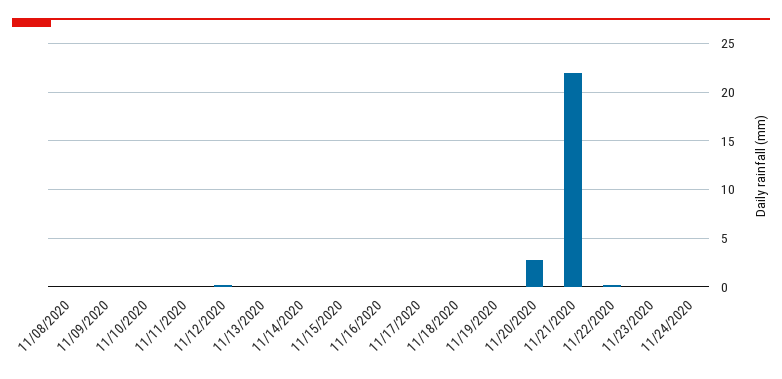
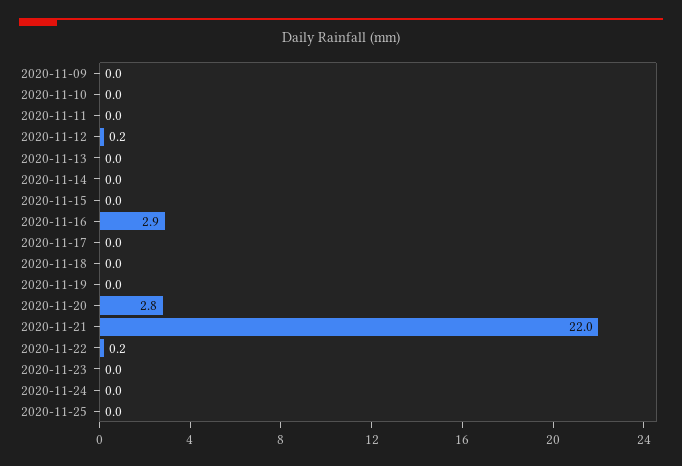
11/08/2020: 0 -> none
11/16/2020: 0 -> 2.9
2020-11-25: none -> 0

